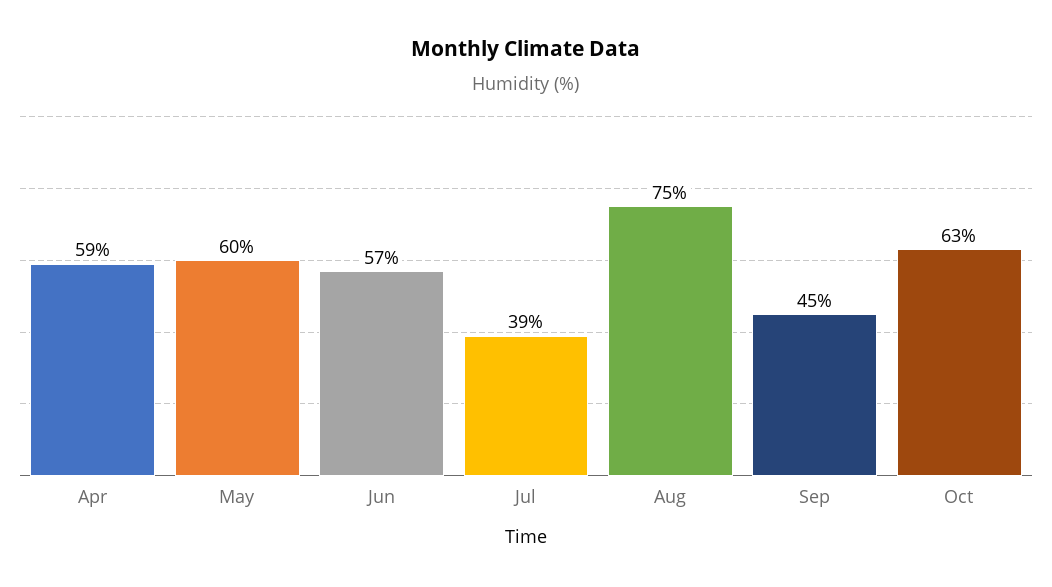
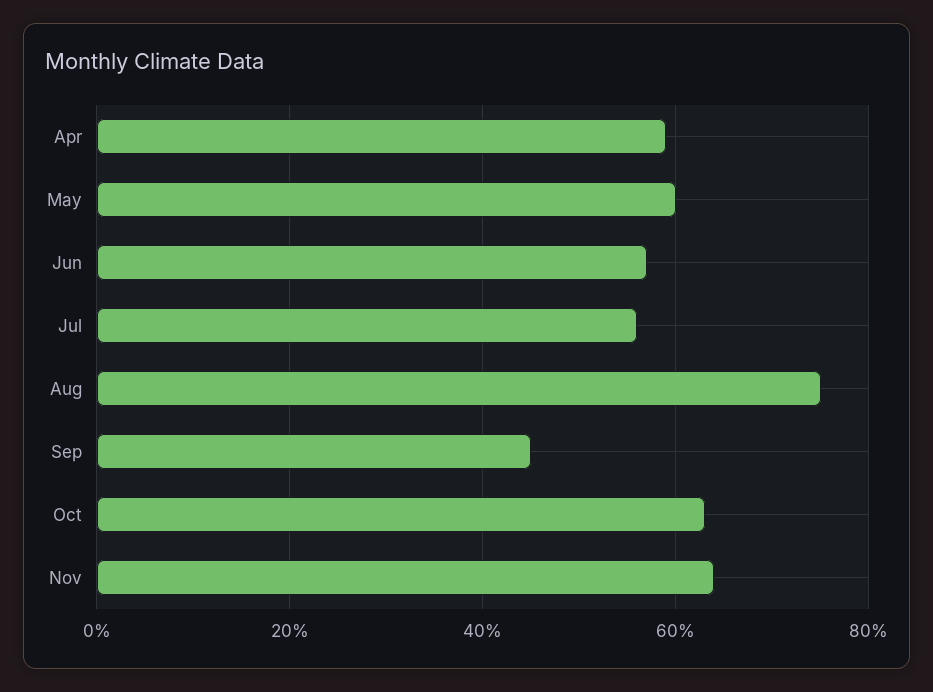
Jul: 39 -> 55
Nov: none -> 65

